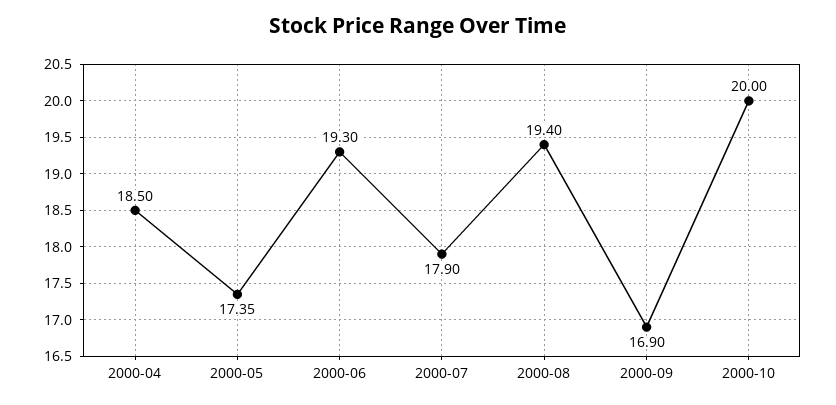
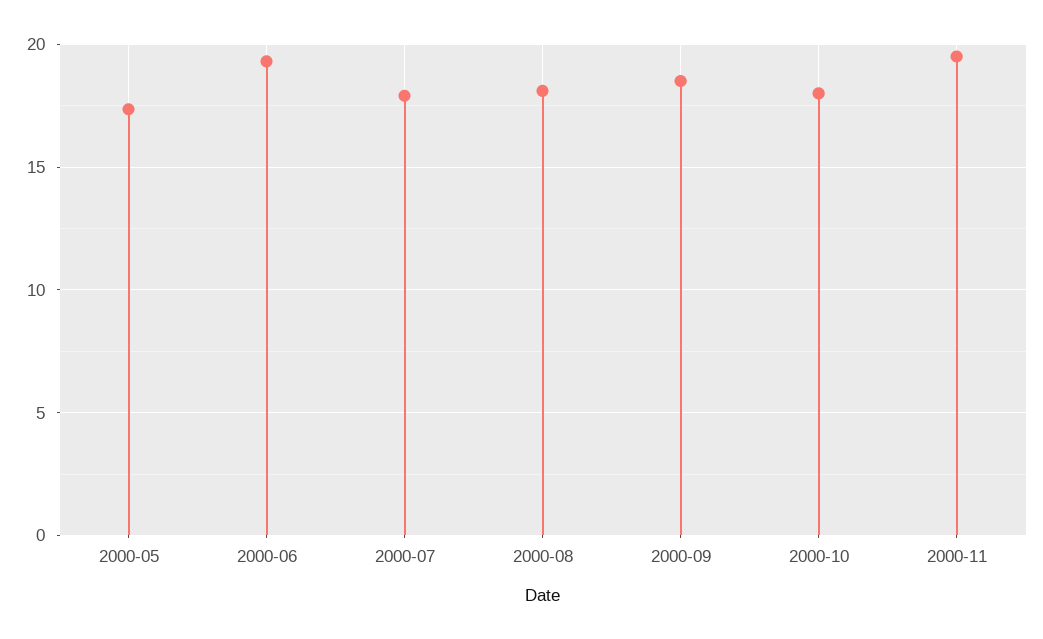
2000-04: 18.5 -> none
2000-08: 19.4 -> 18
2000-09: 16.9 -> 18.5
2000-10: 20 -> 18
2000-11: none -> 19.5

